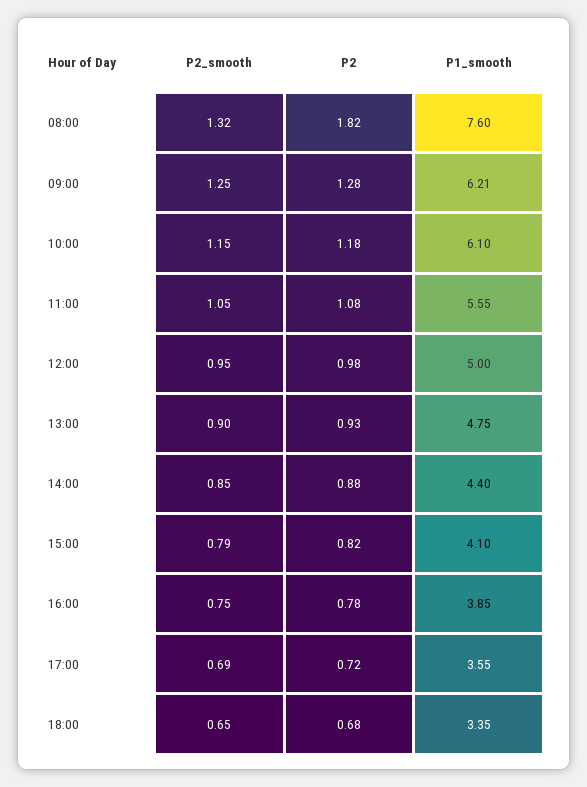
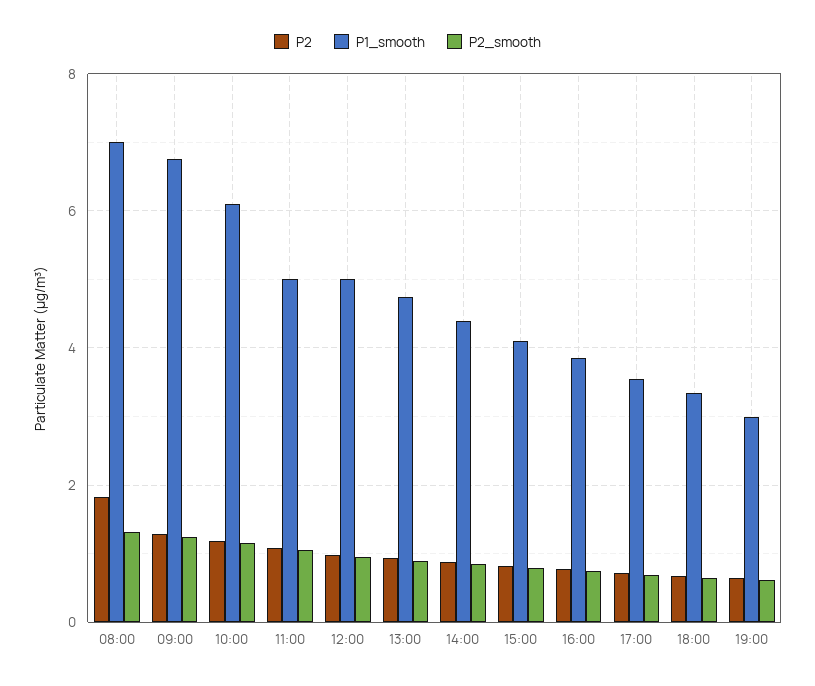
P1_smooth, 08:00: 7.6 -> 7
P1_smooth, 09:00: 6.21 -> 6.8
P1_smooth, 11:00: 5.55 -> 5
P2, 19:00: none -> 0.6
P1_smooth, 19:00: none -> 3
P2_smooth, 19:00: none -> 0.6

